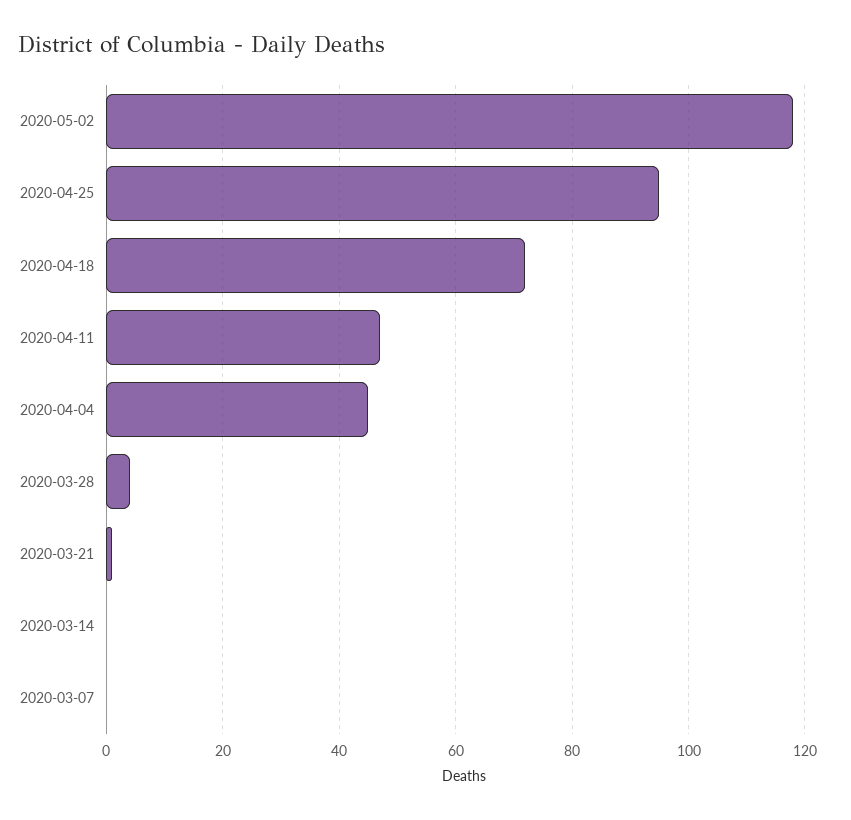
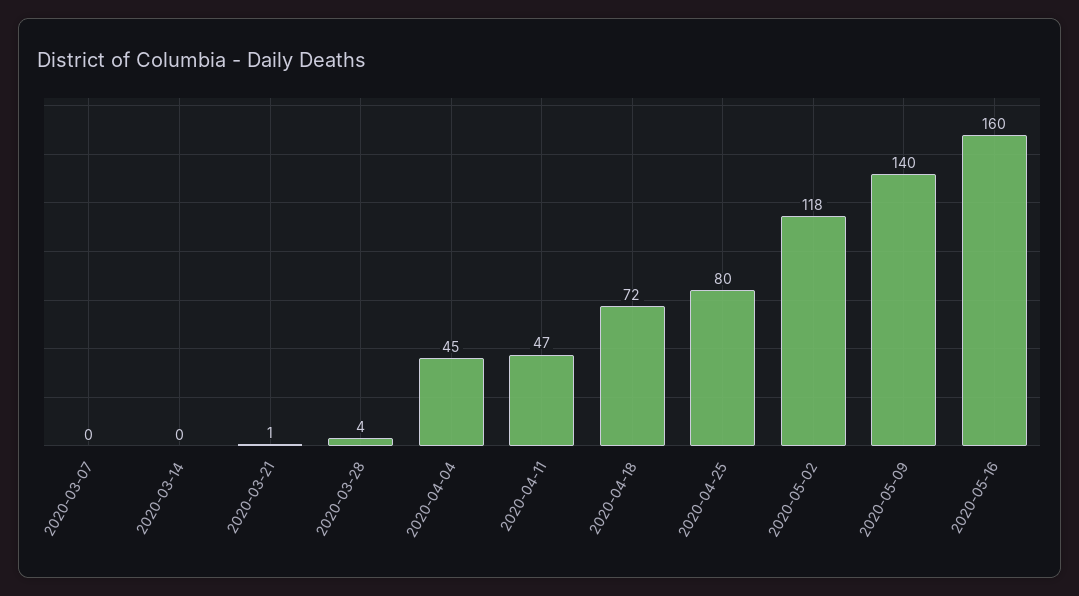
2020-04-25: 95 -> 80
2020-05-09: none -> 140
2020-05-16: none -> 160

